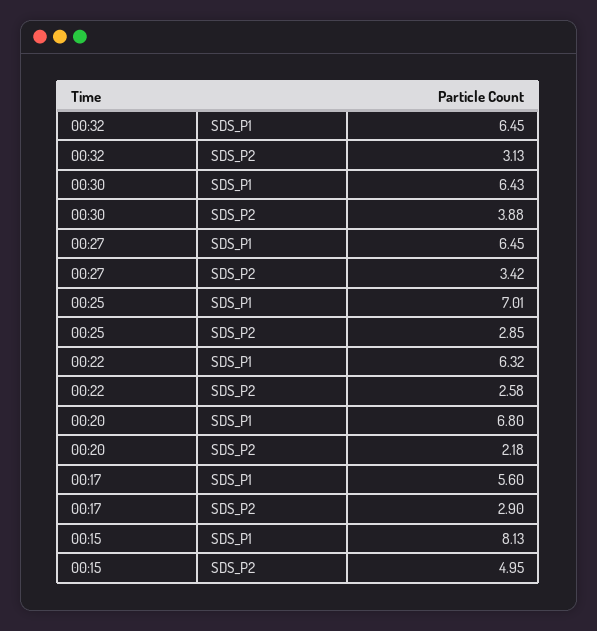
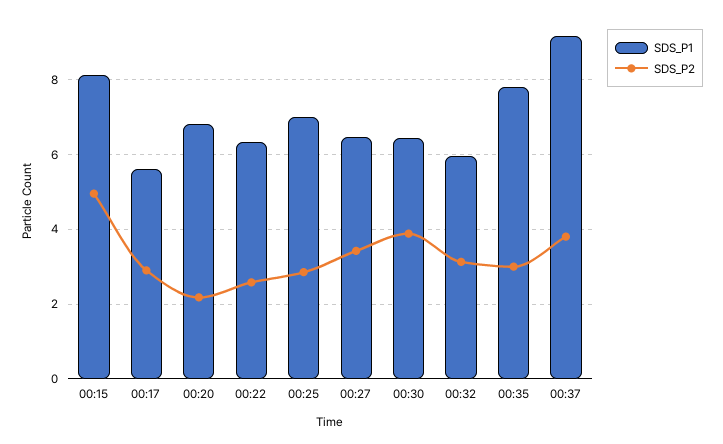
SDS_P1, 00:32: 6.45 -> 6
SDS_P1, 00:35: none -> 7.8
SDS_P2, 00:35: none -> 3
SDS_P1, 00:37: none -> 9.2
SDS_P2, 00:37: none -> 3.8

